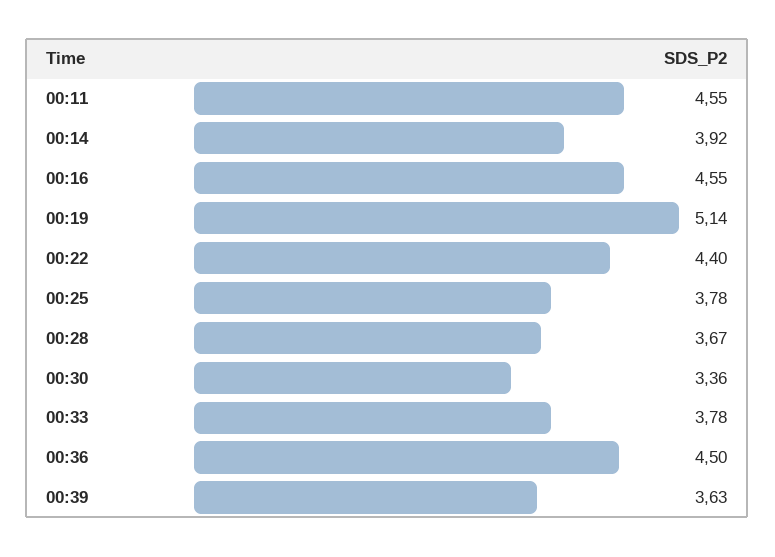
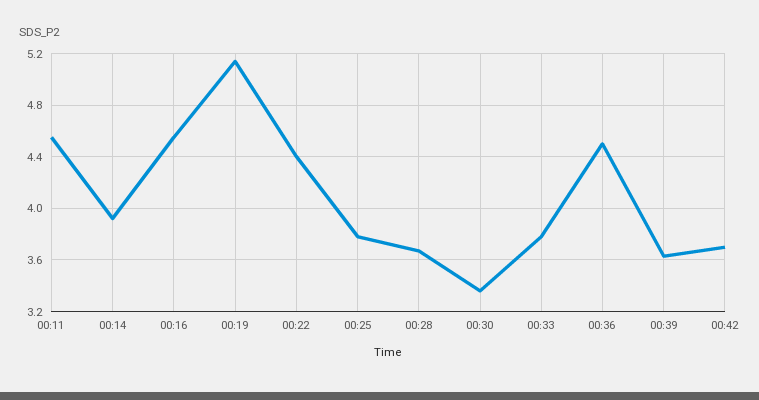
00:42: none -> 3.7

